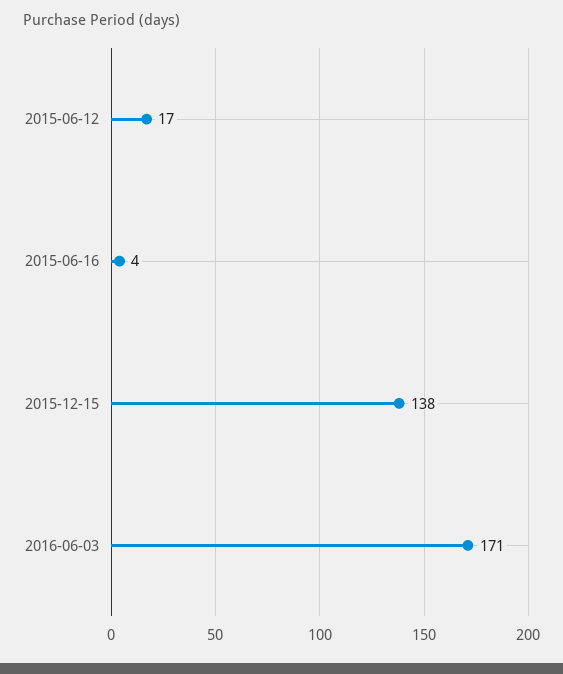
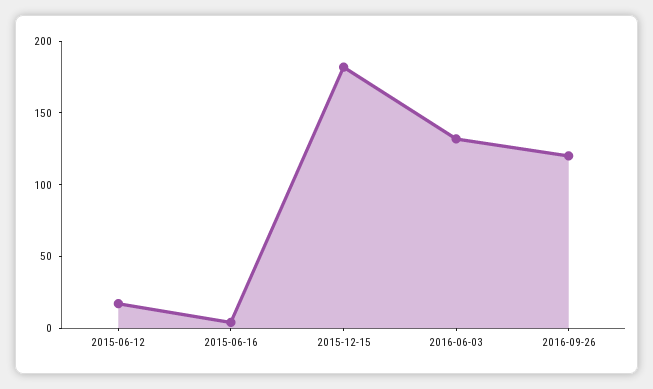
2015-12-15: 138 -> 180
2016-06-03: 171 -> 130
2016-09-26: none -> 120

